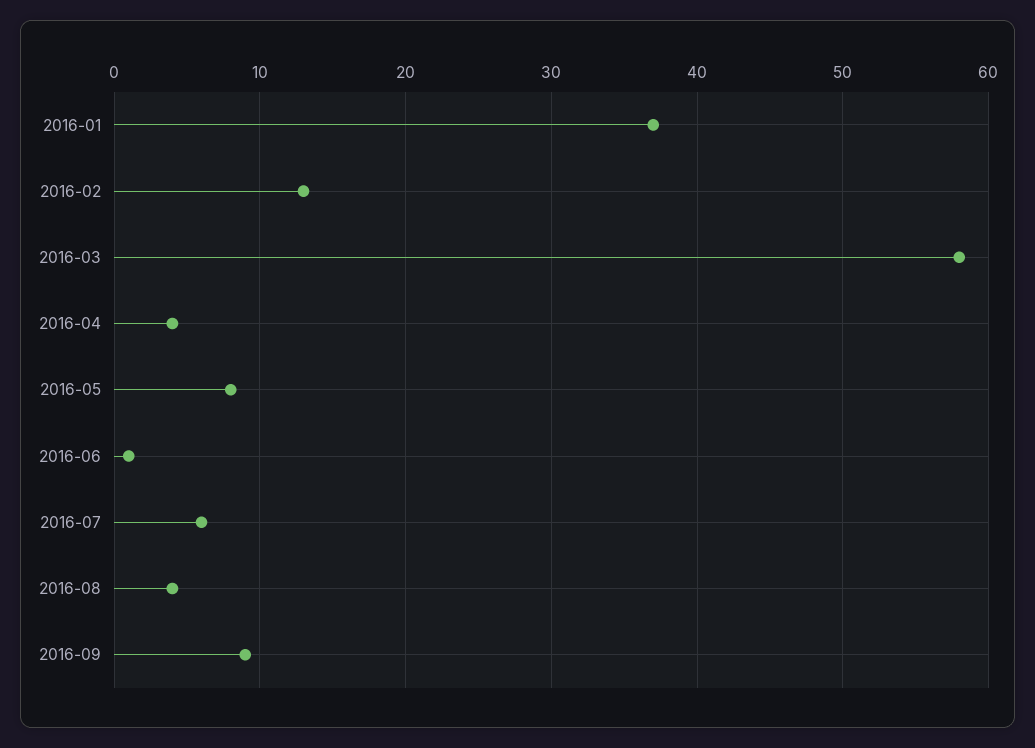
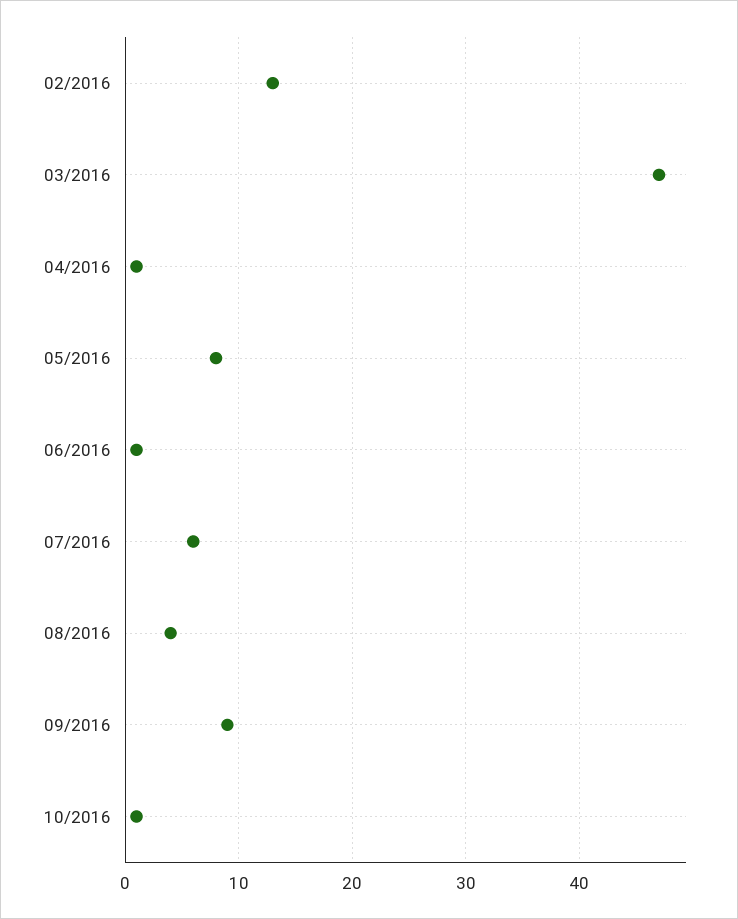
2016-01: 37 -> none
2016-03: 58 -> 47
2016-04: 4 -> 1
10/2016: none -> 1

